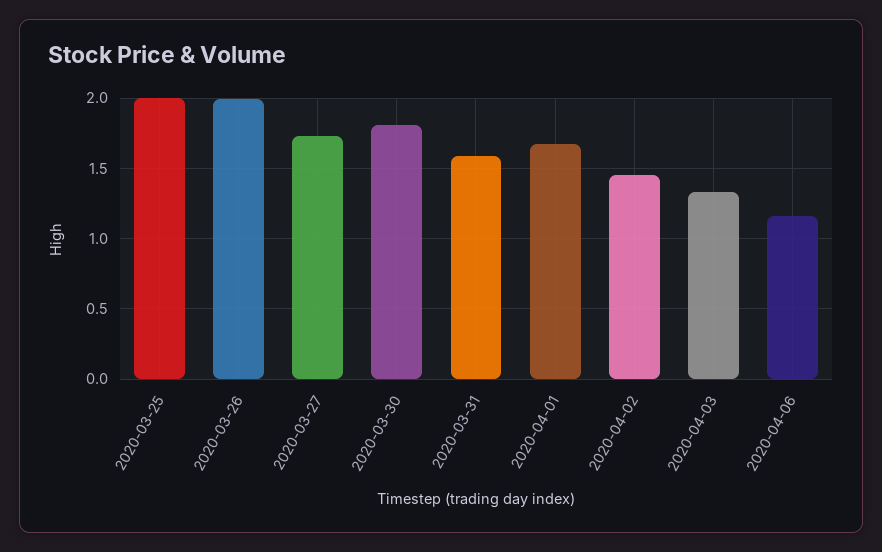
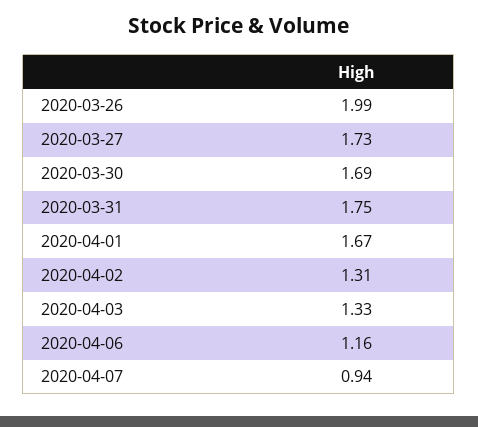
2020-03-25: 2 -> none
2020-03-30: 1.8 -> 1.69
2020-03-31: 1.6 -> 1.75
2020-04-02: 1.45 -> 1.31
2020-04-07: none -> 0.94

